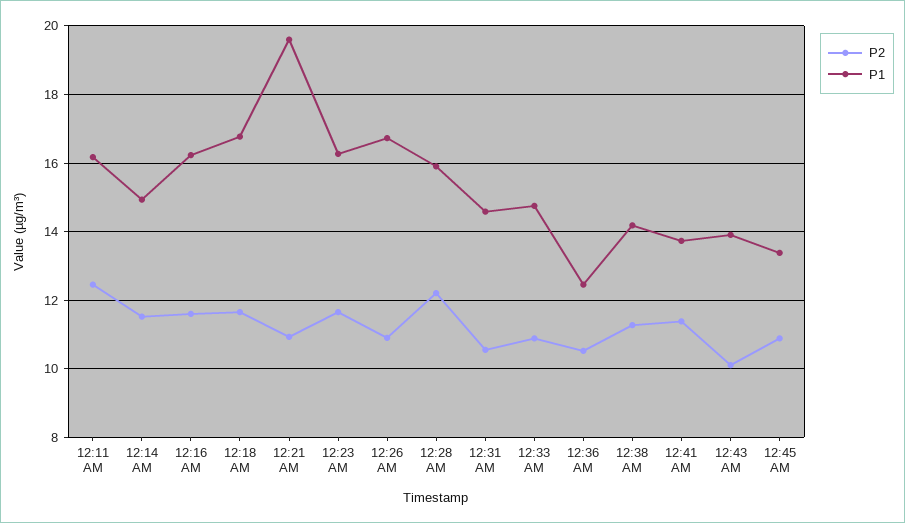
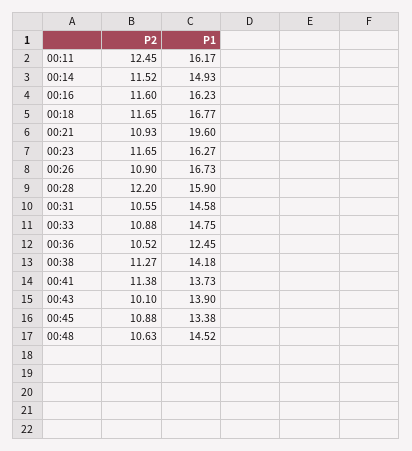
P2, 00:48: none -> 10.63
P1, 00:48: none -> 14.52

